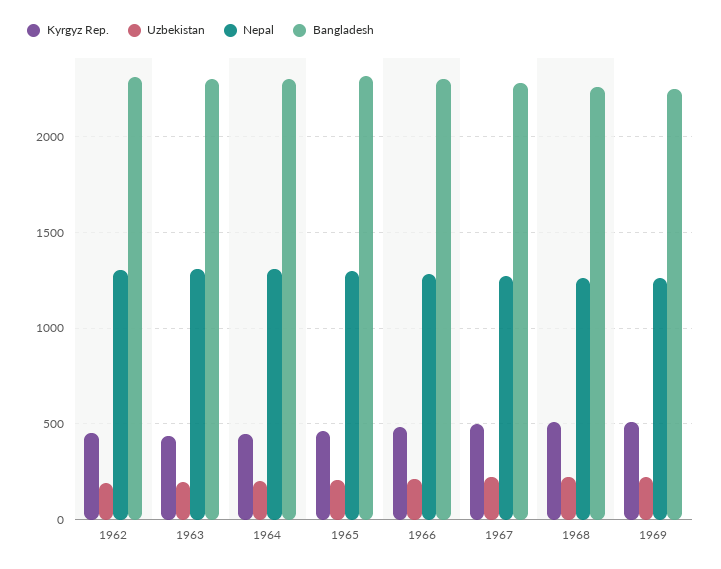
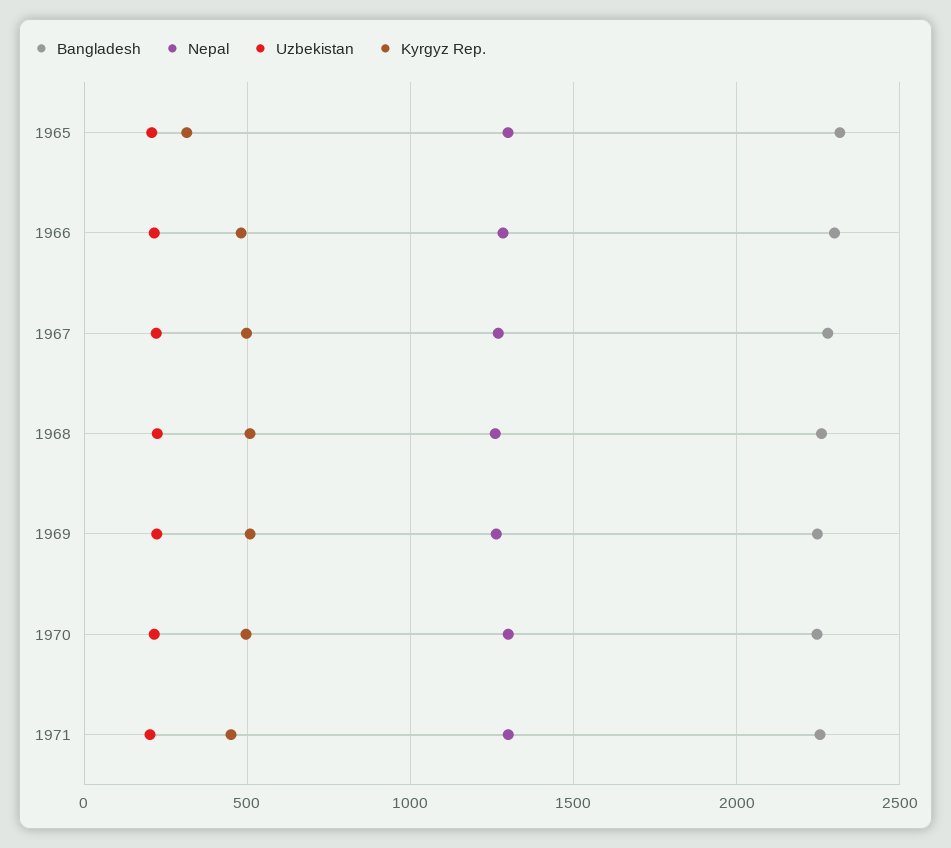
Kyrgyz Rep., 1962: 450 -> none
Uzbekistan, 1962: 200 -> none
Nepal, 1962: 1300 -> none
Bangladesh, 1962: 2300 -> none
Kyrgyz Rep., 1963: 450 -> none
Uzbekistan, 1963: 200 -> none
Nepal, 1963: 1300 -> none
Bangladesh, 1963: 2300 -> none
Kyrgyz Rep., 1964: 450 -> none
Uzbekistan, 1964: 200 -> none
Nepal, 1964: 1300 -> none
Bangladesh, 1964: 2300 -> none
Kyrgyz Rep., 1965: 450 -> 300
Bangladesh, 1970: none -> 2250
Nepal, 1970: none -> 1300
Uzbekistan, 1970: none -> 200
Kyrgyz Rep., 1970: none -> 500
Bangladesh, 1971: none -> 2250
Nepal, 1971: none -> 1300
Uzbekistan, 1971: none -> 200
Kyrgyz Rep., 1971: none -> 450

